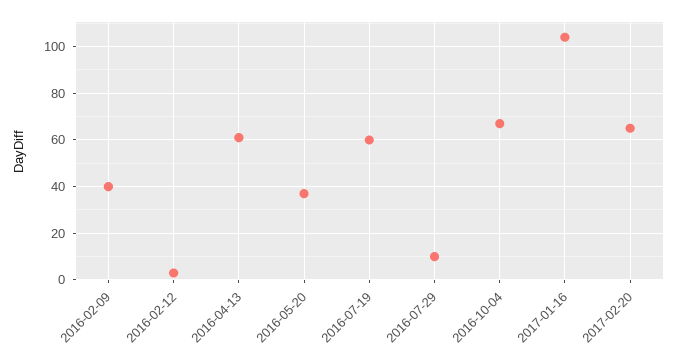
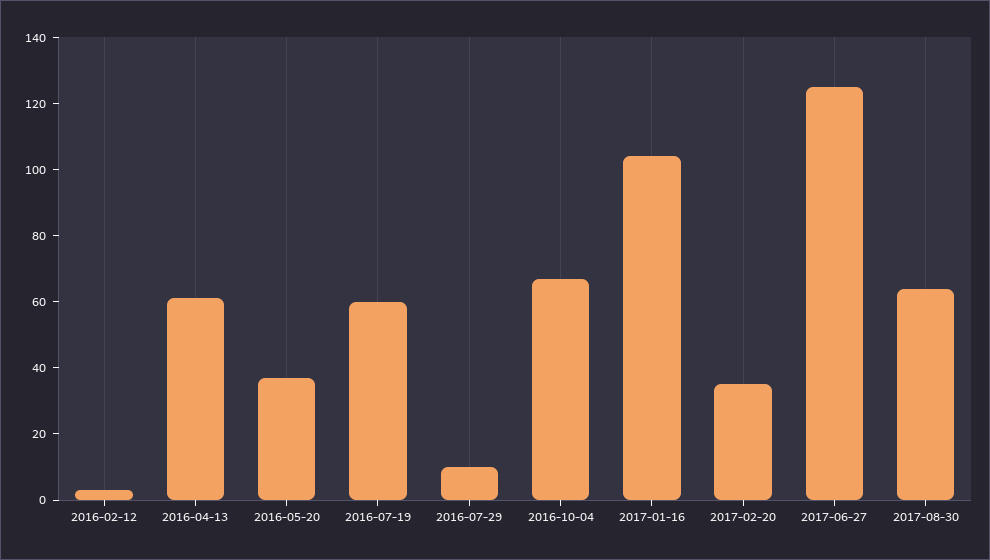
2016-02-09: 40 -> none
2017-02-20: 65 -> 35
2017-06-27: none -> 125
2017-08-30: none -> 65

